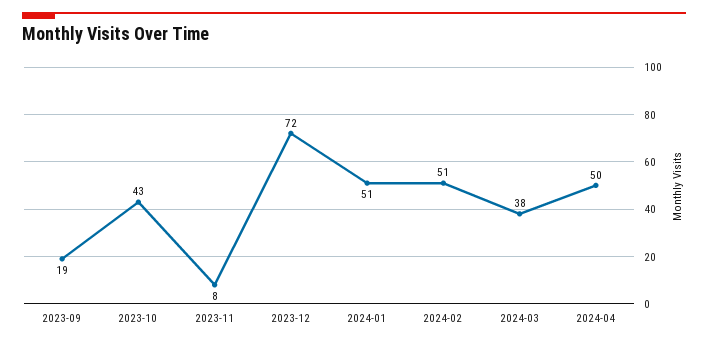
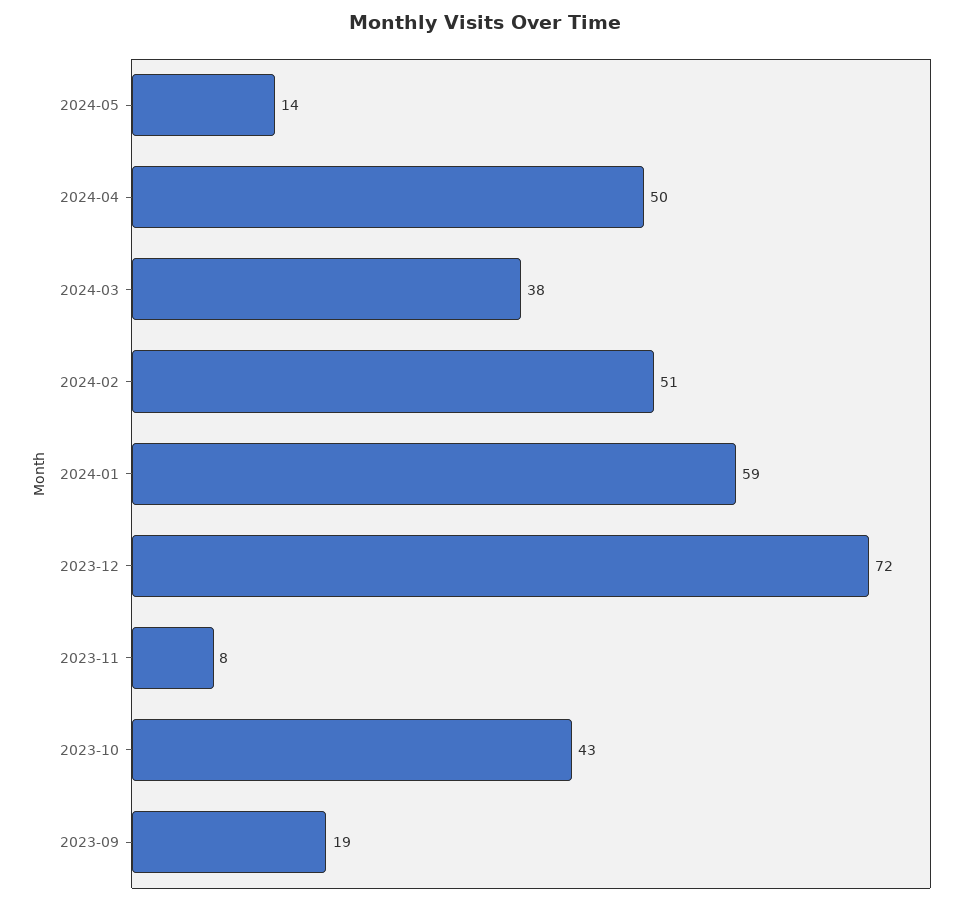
2024-01: 51 -> 59
2024-05: none -> 14

